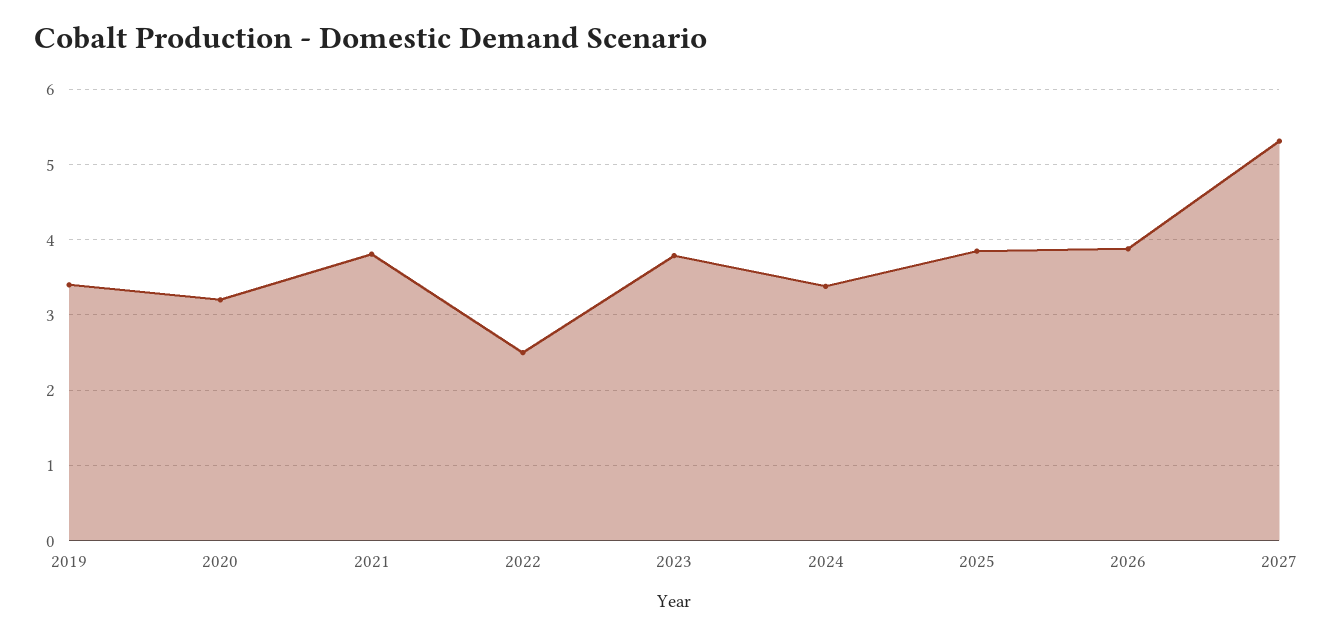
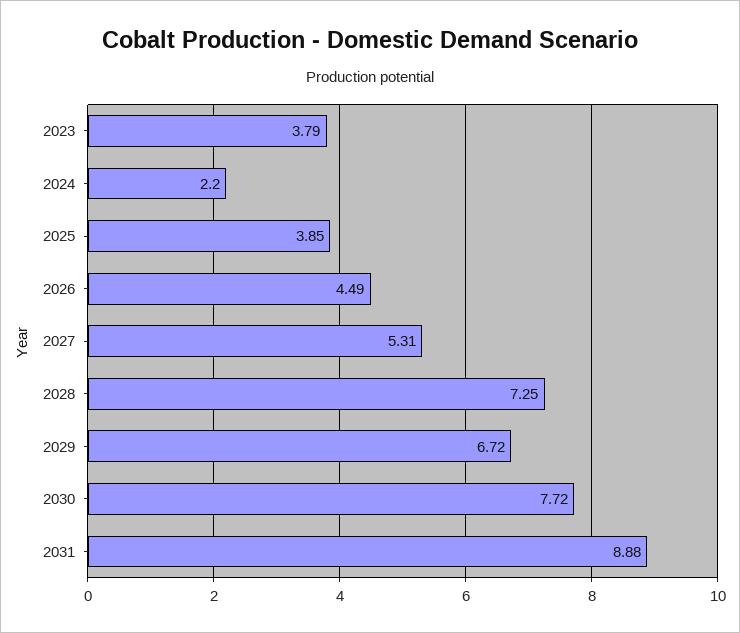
2019: 3.4 -> none
2020: 3.2 -> none
2021: 3.8 -> none
2022: 2.5 -> none
2024: 3.4 -> 2.2
2026: 3.9 -> 4.49
2028: none -> 7.25
2029: none -> 6.72
2030: none -> 7.72
2031: none -> 8.88

